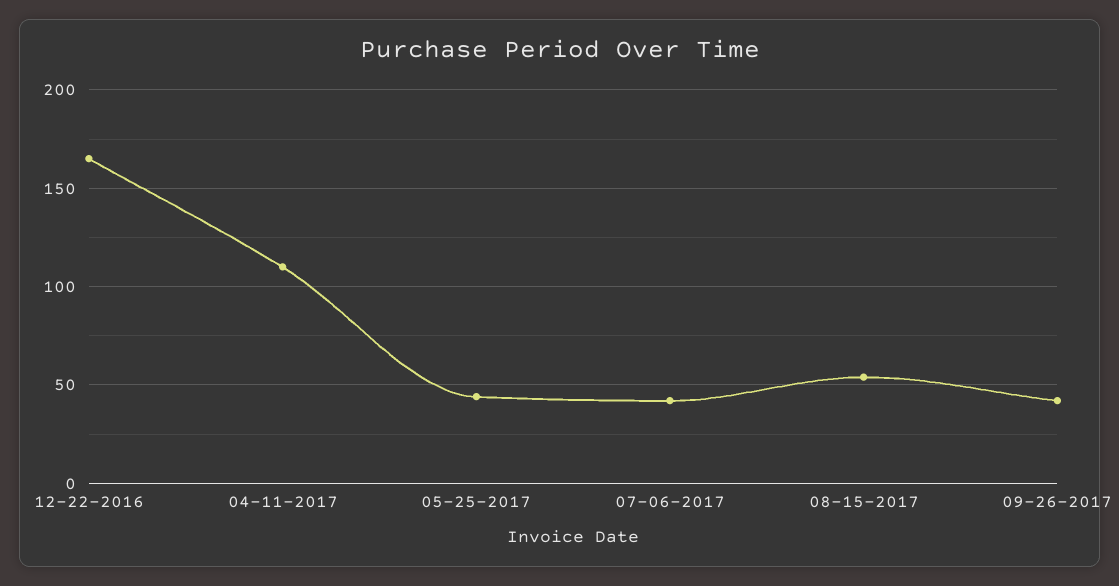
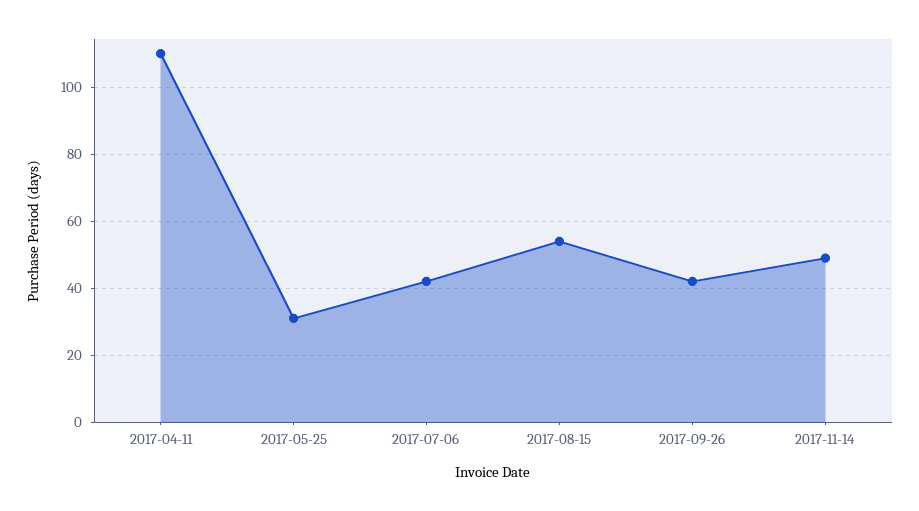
12-22-2016: 165 -> none
05-25-2017: 45 -> 30
2017-11-14: none -> 50

